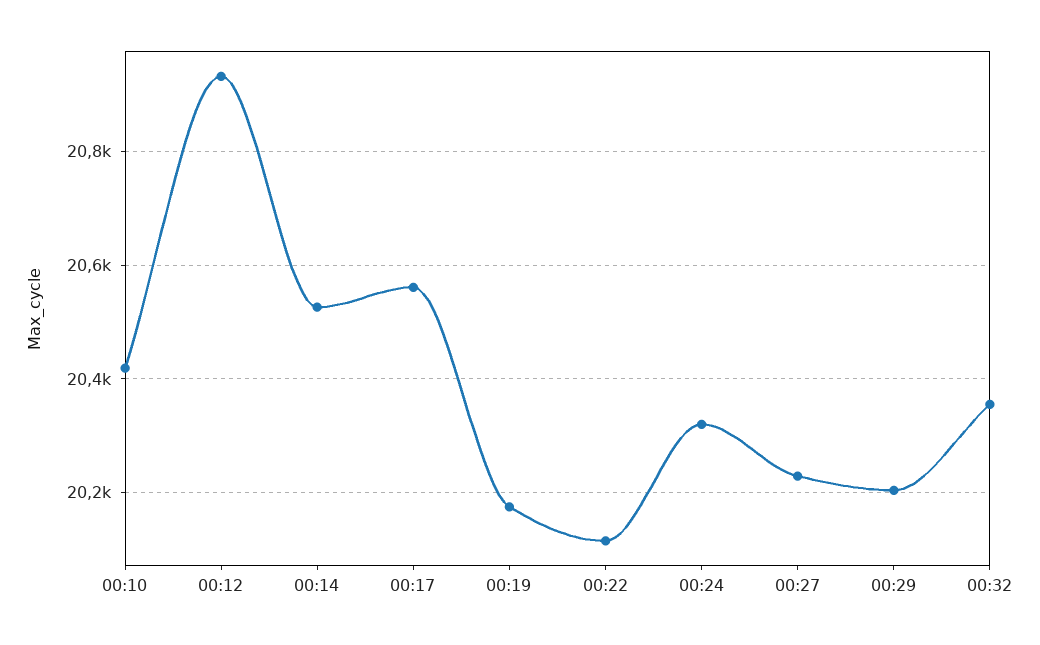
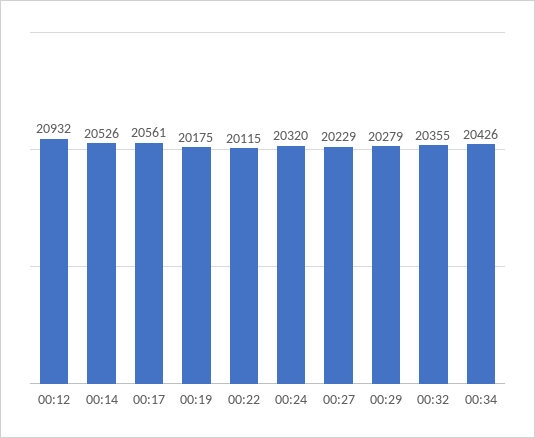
00:10: 20420 -> none
00:29: 20200 -> 20279
00:34: none -> 20426

